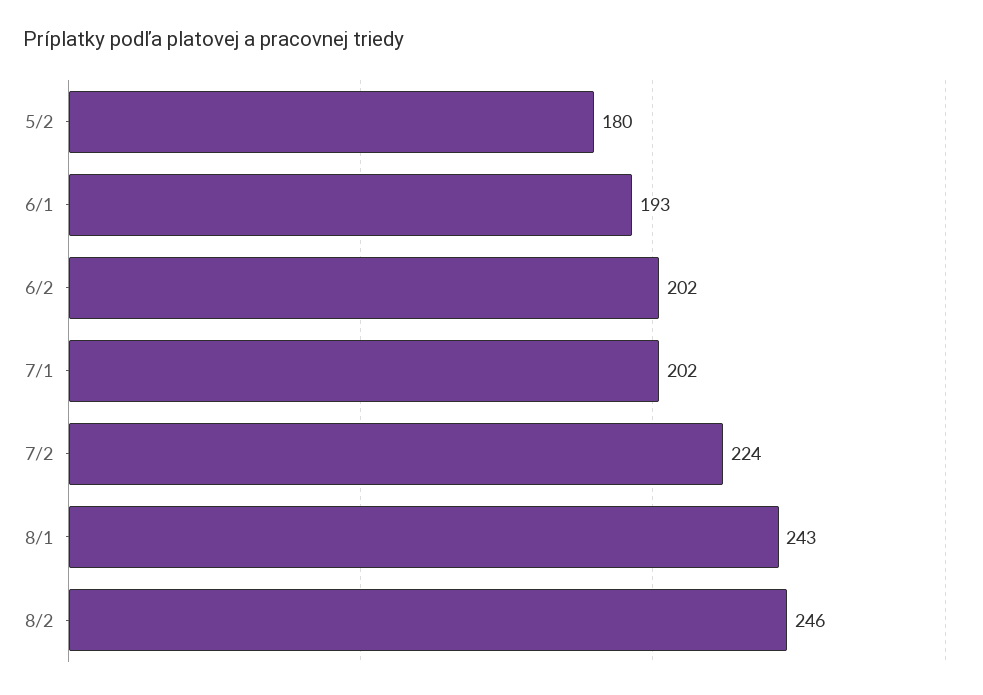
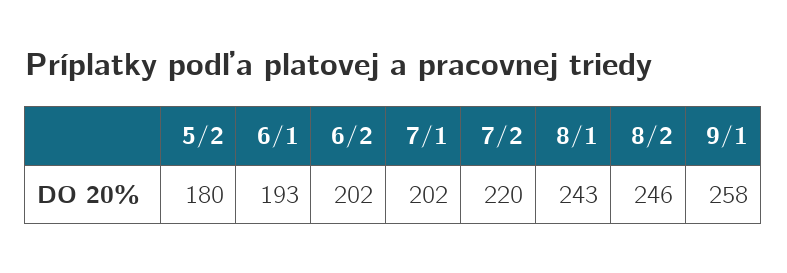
7/2: 224 -> 220
9/1: none -> 258

